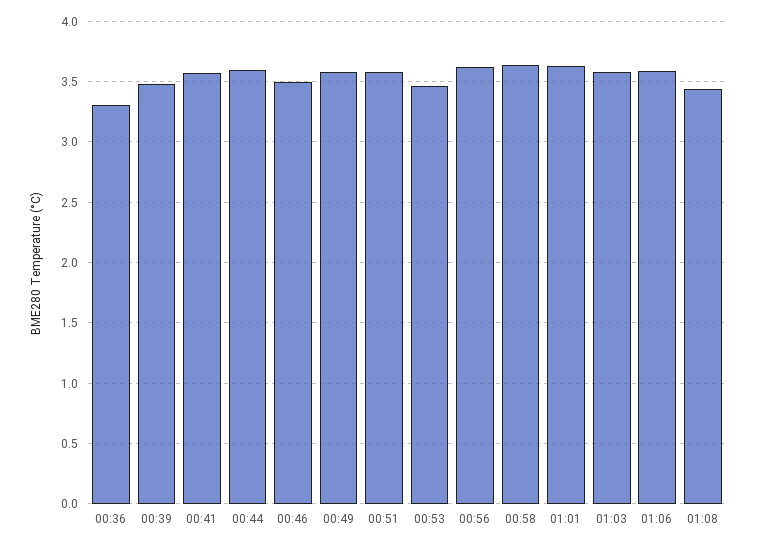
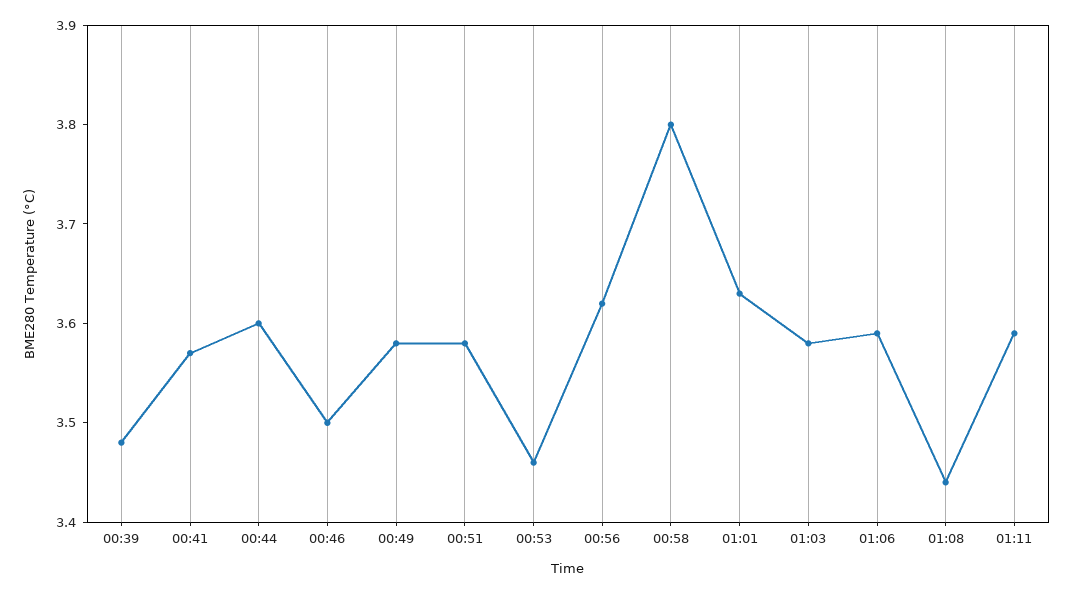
00:36: 3.3 -> none
00:58: 3.65 -> 3.8
01:11: none -> 3.59

